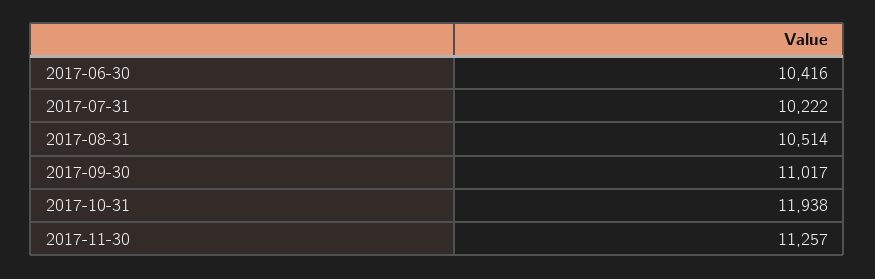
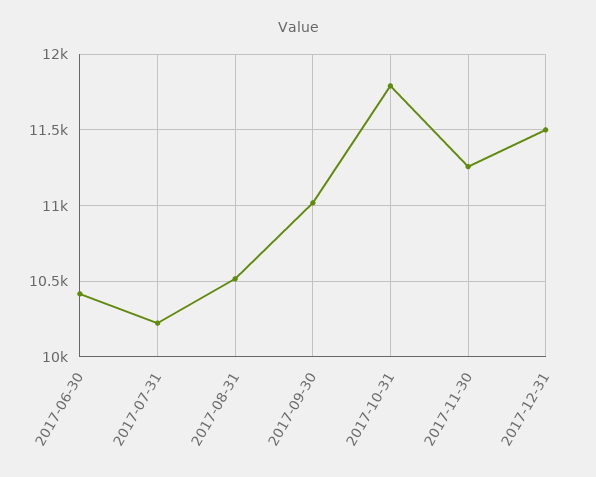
2017-10-31: 11938 -> 11800
2017-12-31: none -> 11500

